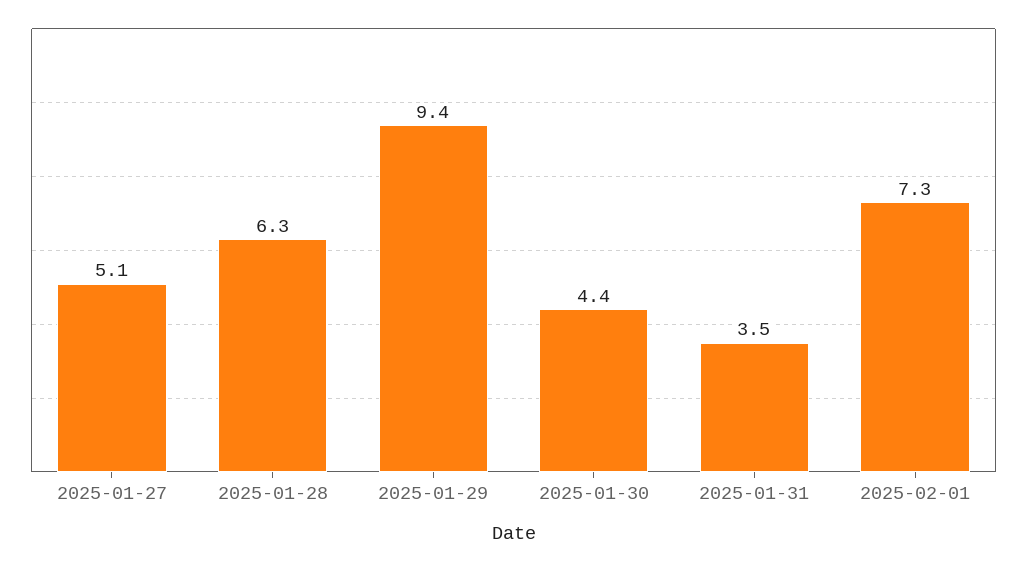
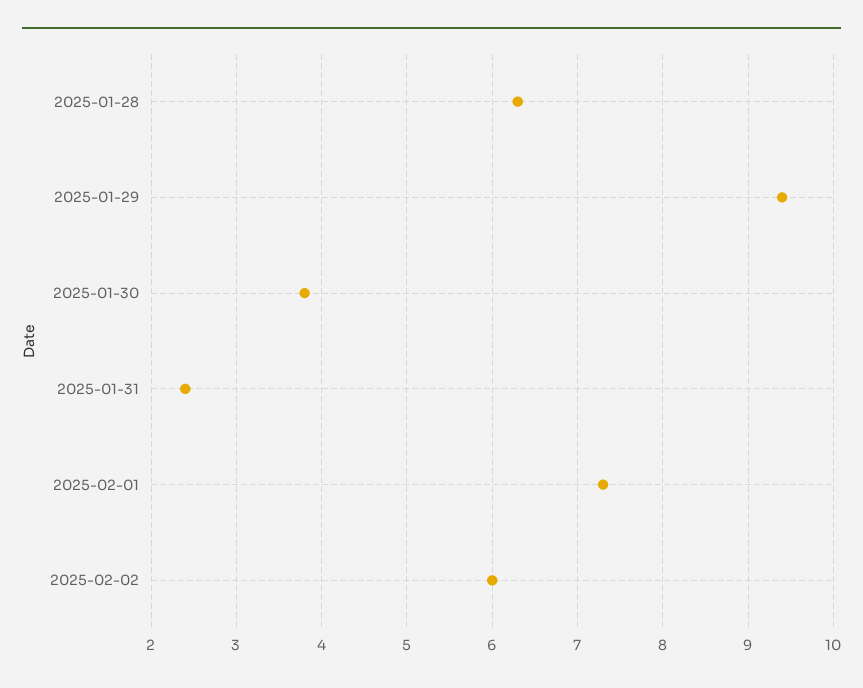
2025-01-27: 5.1 -> none
2025-01-30: 4.4 -> 3.8
2025-01-31: 3.5 -> 2.4
2025-02-02: none -> 6

